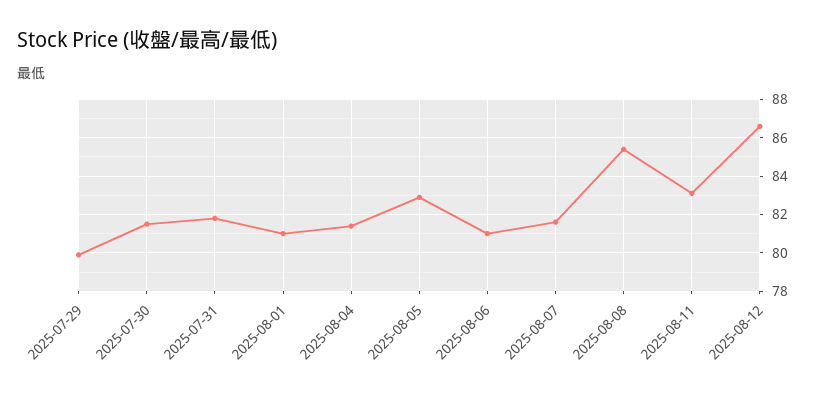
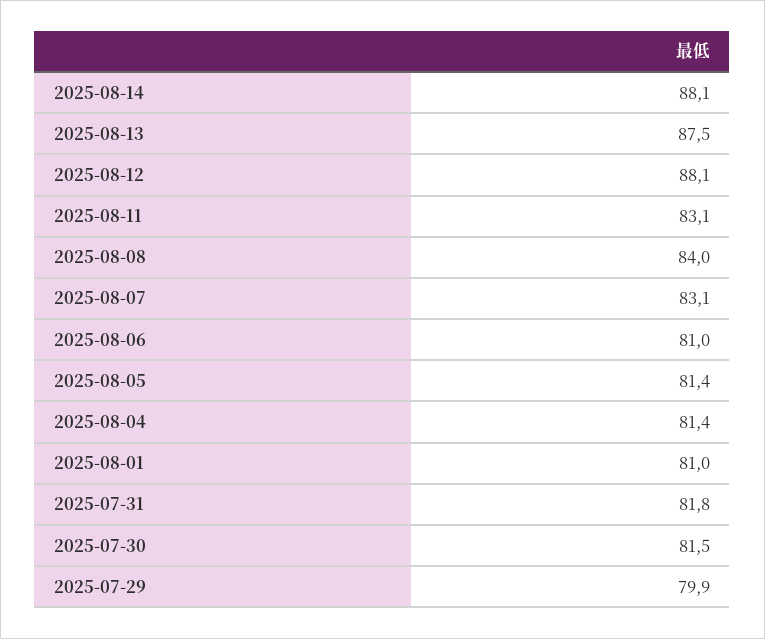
2025-08-05: 83 -> 81.4
2025-08-07: 81.5 -> 83.1
2025-08-08: 85.5 -> 84
2025-08-12: 86.5 -> 88.1
2025-08-14: none -> 88.1
2025-08-13: none -> 87.5

